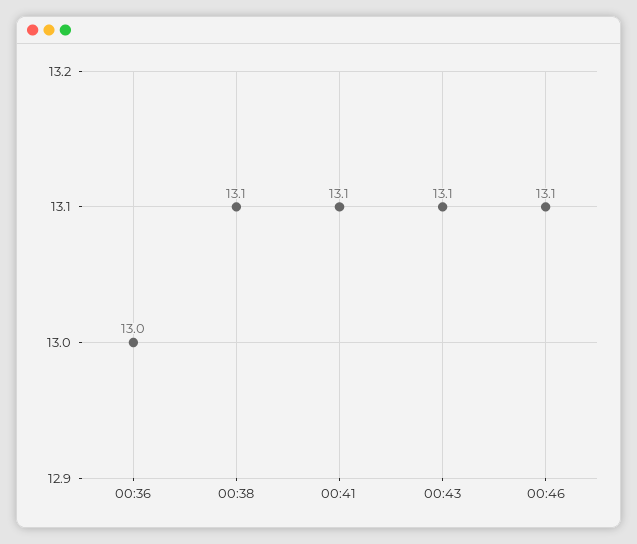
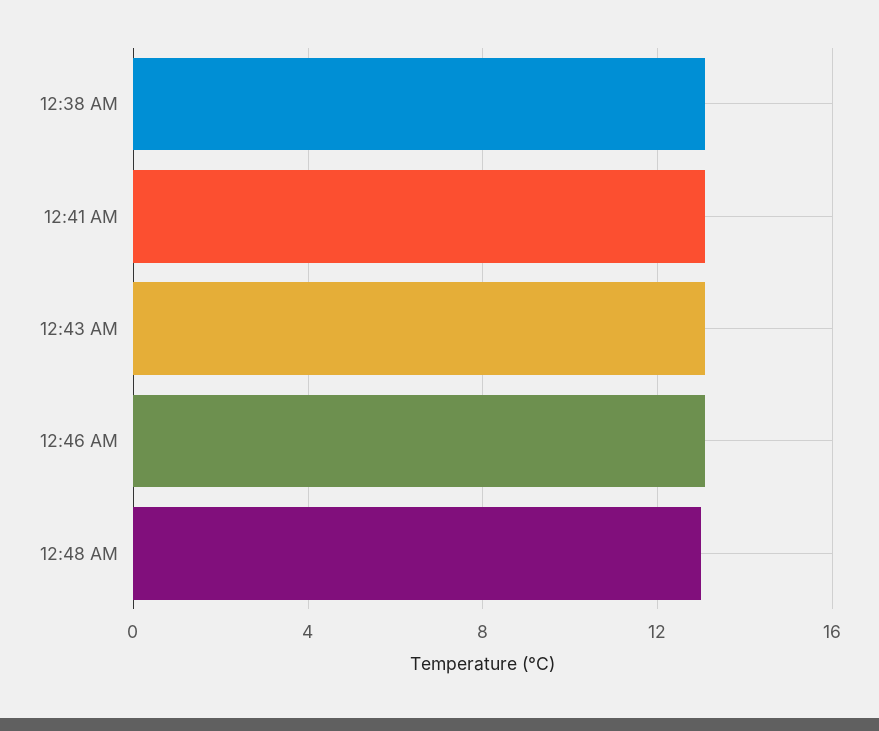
00:36: 13 -> none
12:48 AM: none -> 13

